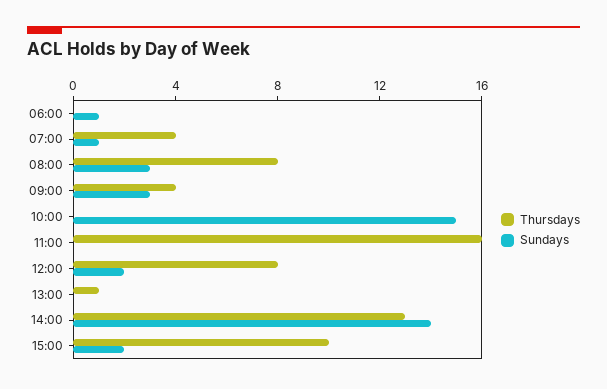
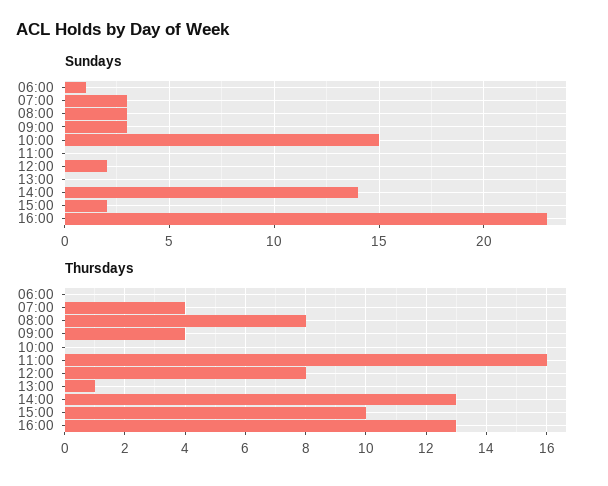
Sundays, 07:00: 1 -> 3
Sundays, 16:00: none -> 23
Thursdays, 16:00: none -> 13

